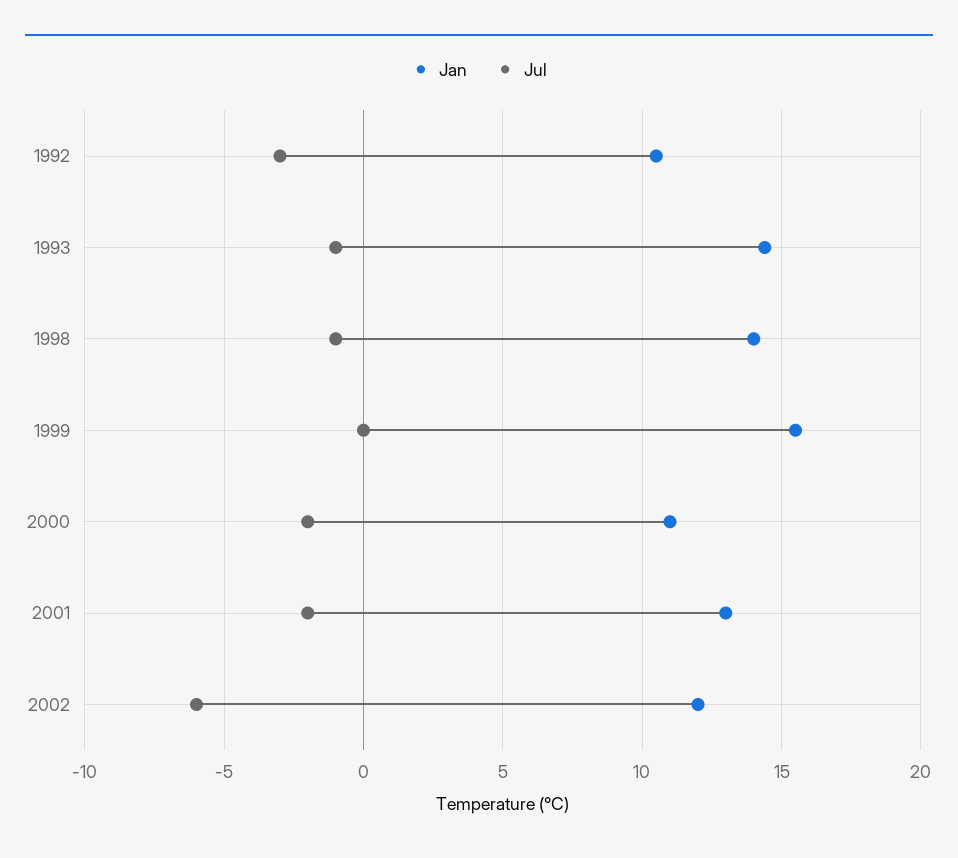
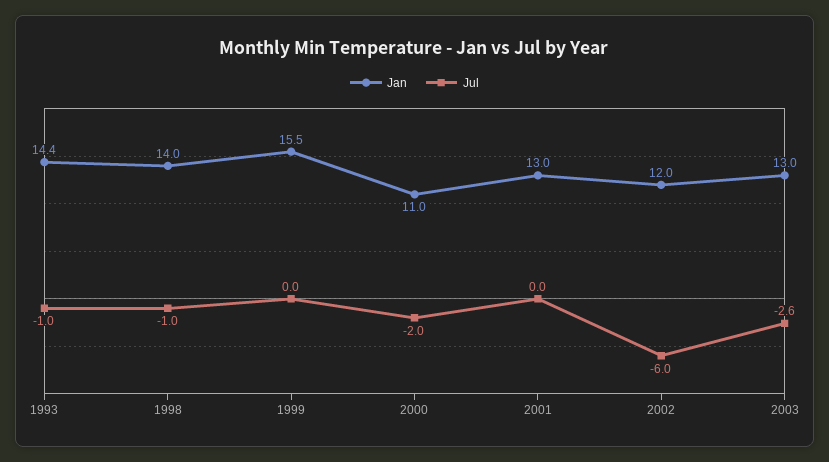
Jan, 1992: 10.5 -> none
Jul, 1992: -3 -> none
Jul, 2001: -2 -> 0
Jan, 2003: none -> 13
Jul, 2003: none -> -2.6

